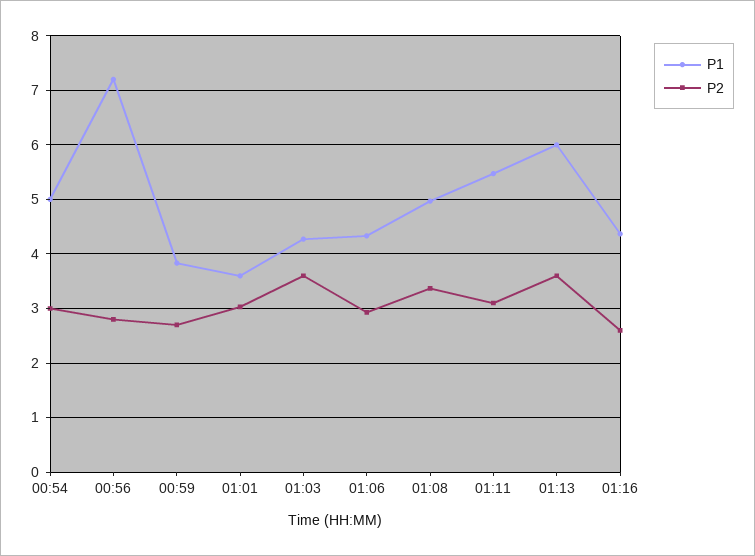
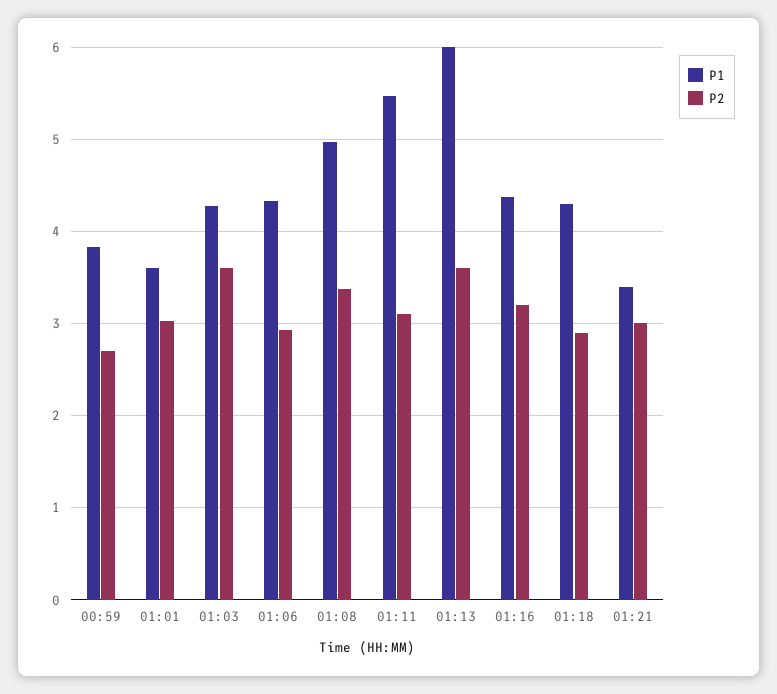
P1, 00:54: 5 -> none
P2, 00:54: 3 -> none
P1, 00:56: 7.2 -> none
P2, 00:56: 2.8 -> none
P2, 01:16: 2.6 -> 3.2
P1, 01:18: none -> 4.3
P2, 01:18: none -> 2.9
P1, 01:21: none -> 3.4
P2, 01:21: none -> 3

